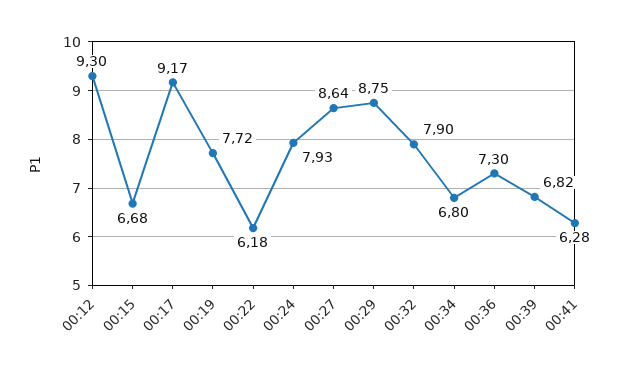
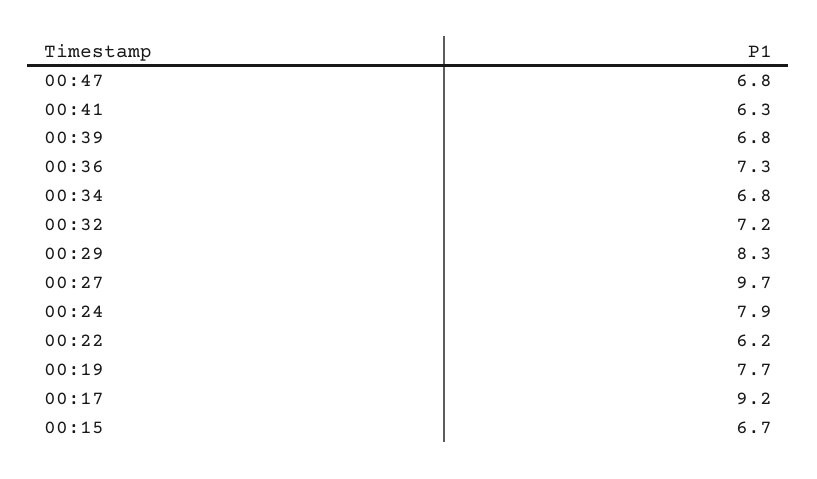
00:12: 9.3 -> none
00:27: 8.64 -> 9.7
00:29: 8.75 -> 8.3
00:32: 7.9 -> 7.2
00:47: none -> 6.8

